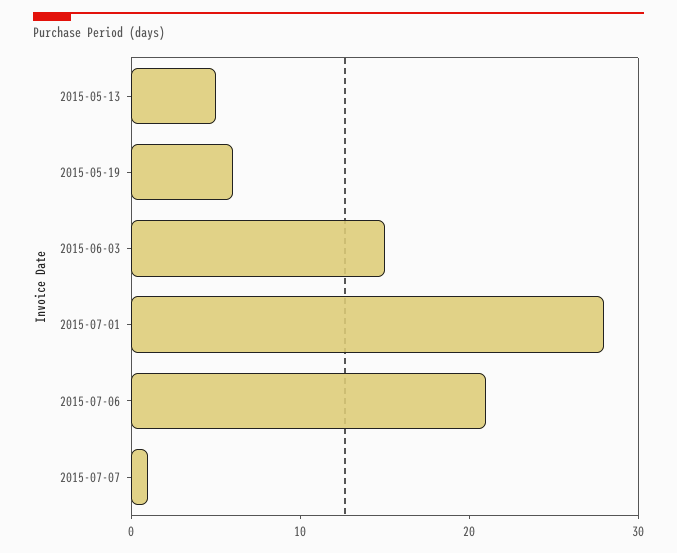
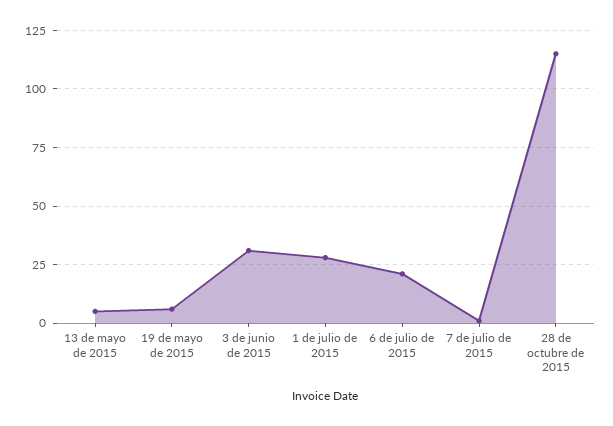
2015-06-03: 15 -> 30
28 de octubre de 2015: none -> 115

